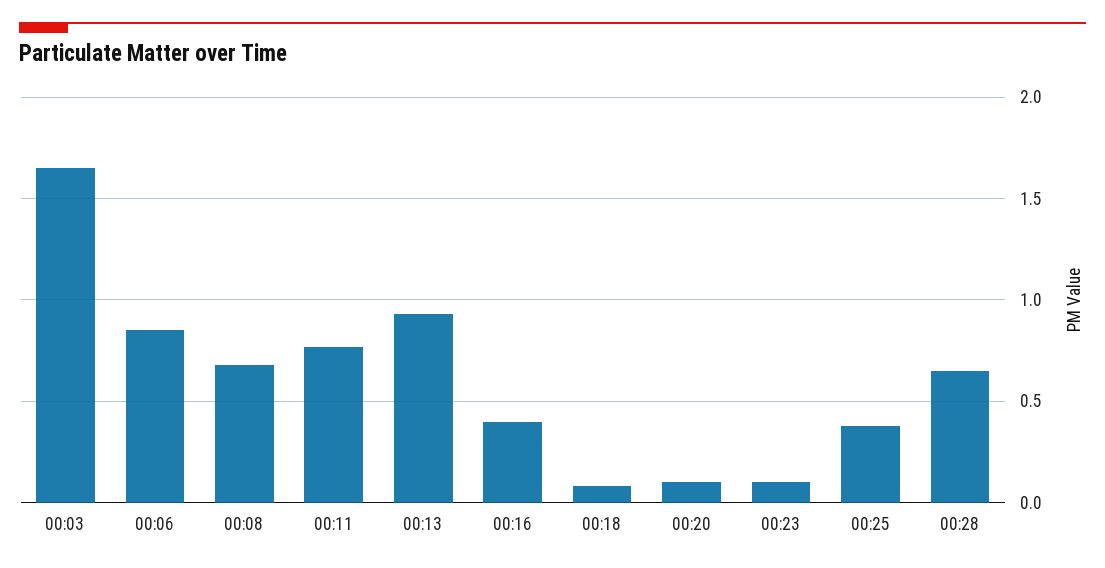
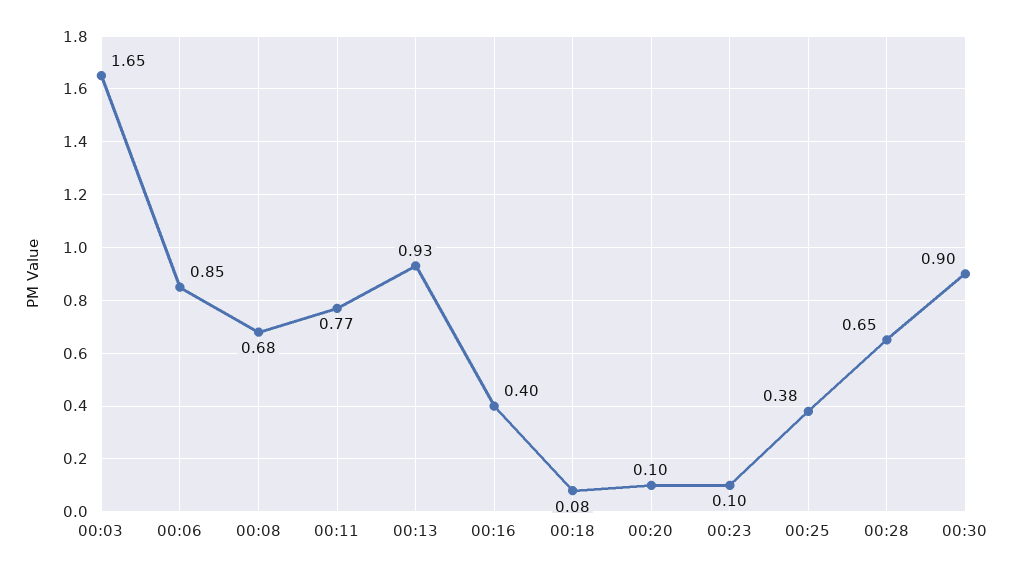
00:30: none -> 0.9

